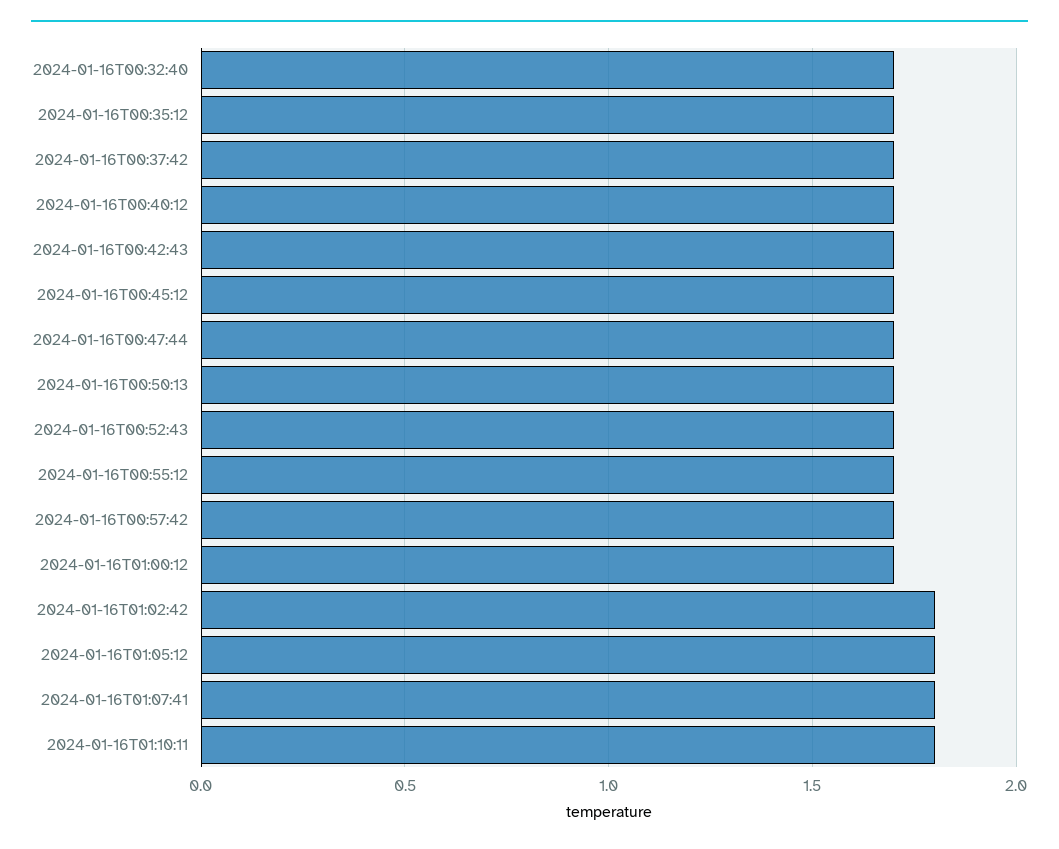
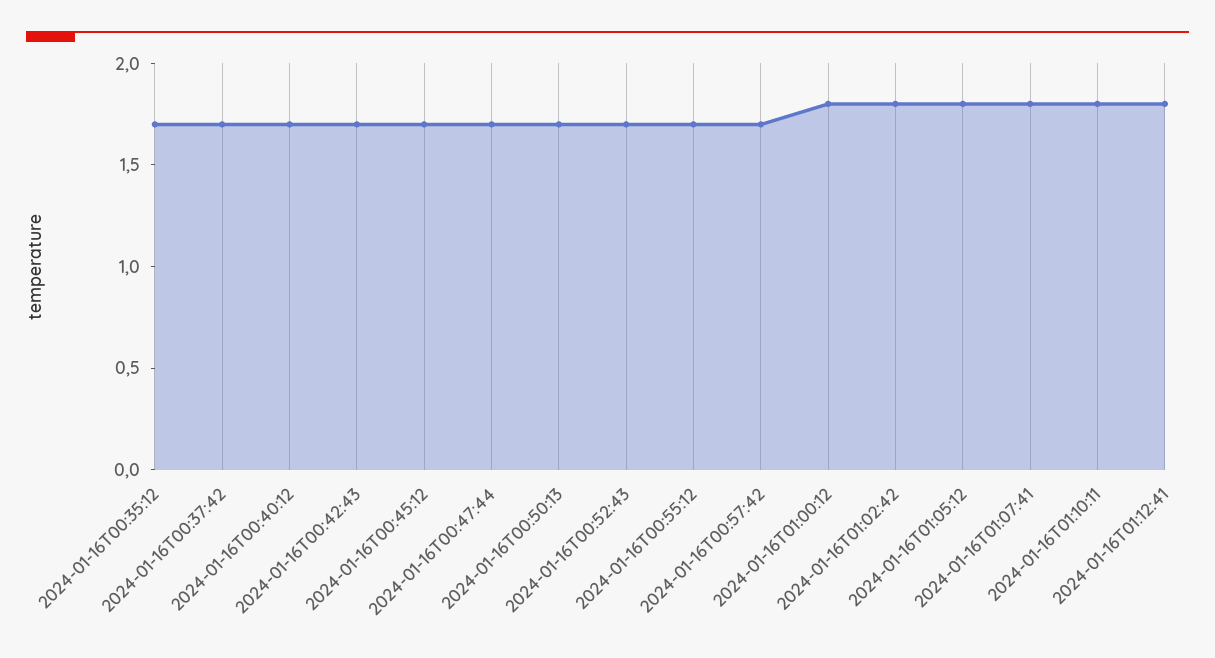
2024-01-16T00:32:40: 1.7 -> none
2024-01-16T01:00:12: 1.7 -> 1.8
2024-01-16T01:12:41: none -> 1.8

